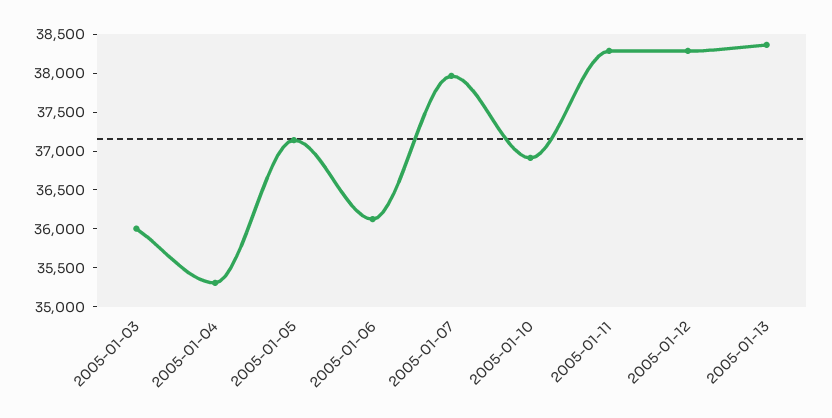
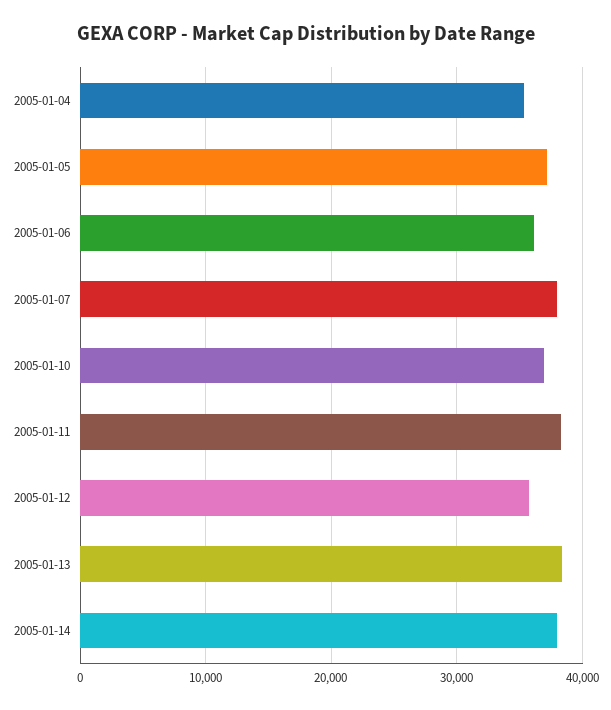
2005-01-03: 36000 -> none
2005-01-12: 38250 -> 36000
2005-01-14: none -> 38000

